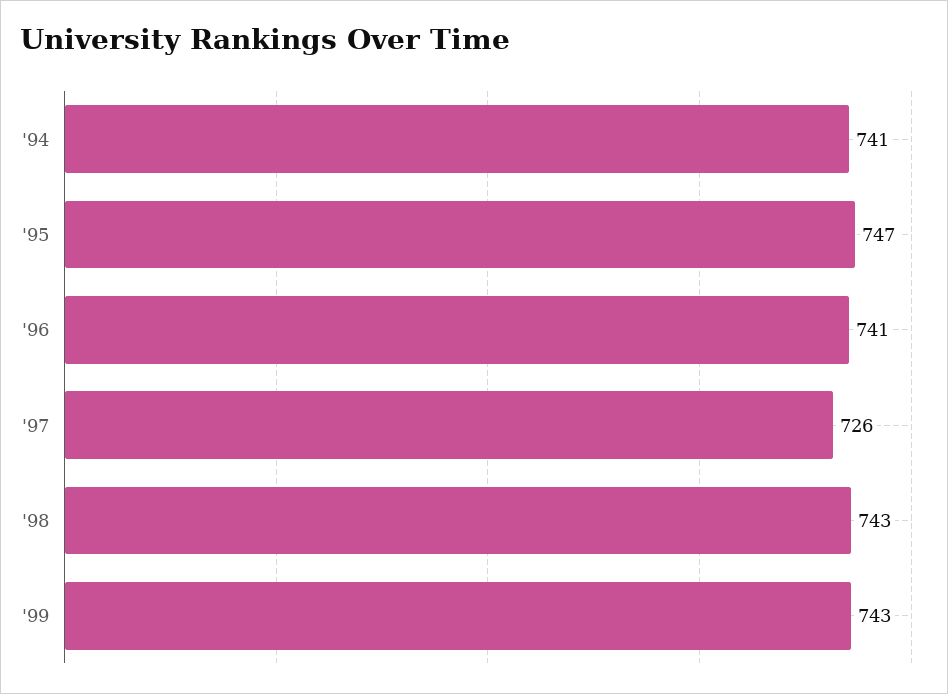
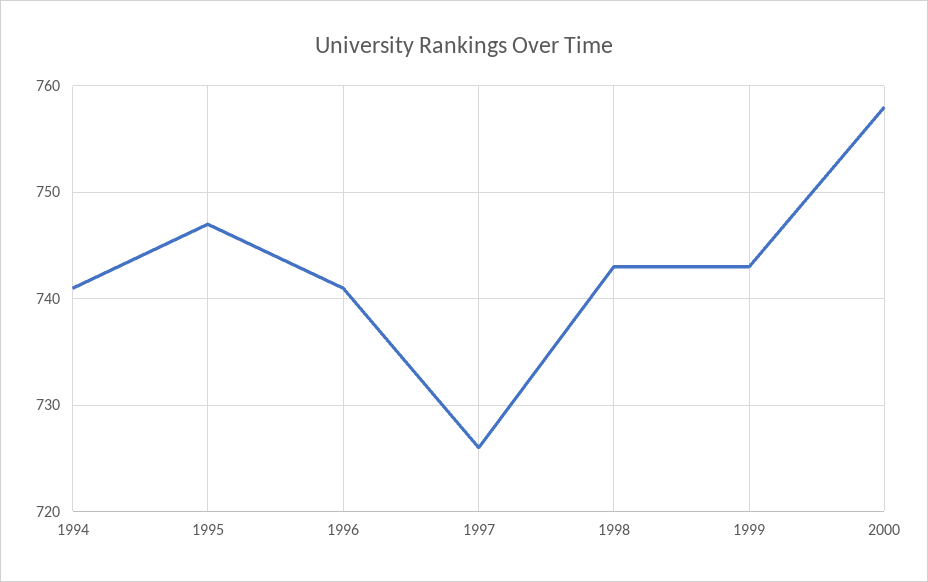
2000: none -> 758

